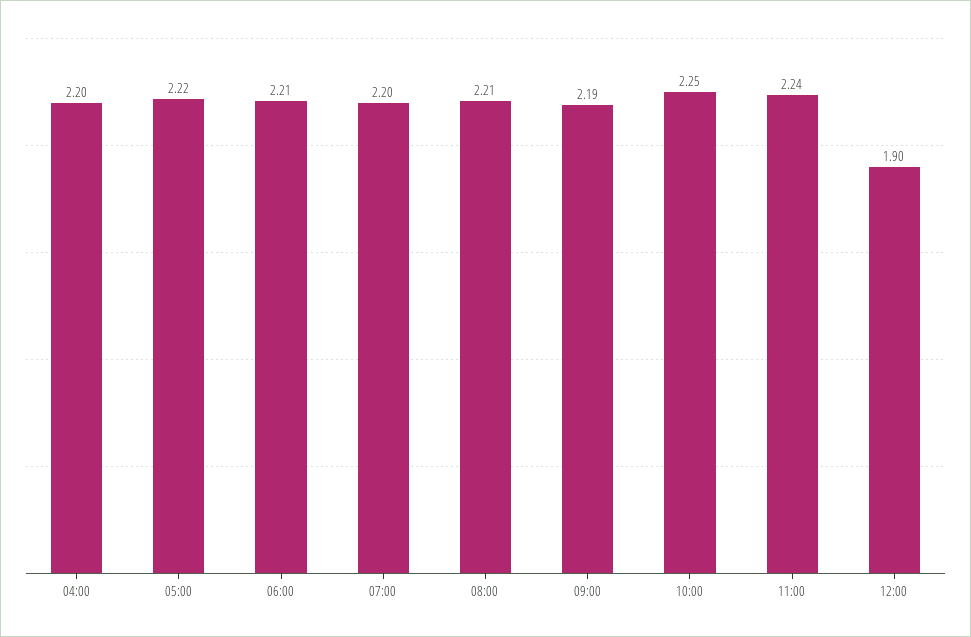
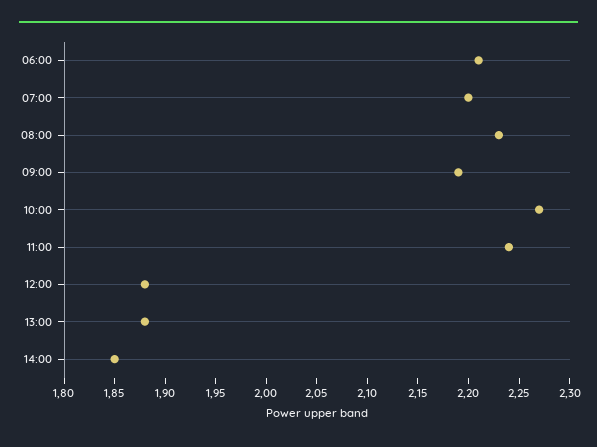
04:00: 2.2 -> none
05:00: 2.22 -> none
08:00: 2.21 -> 2.23
10:00: 2.25 -> 2.27
12:00: 1.9 -> 1.88
13:00: none -> 1.88
14:00: none -> 1.85

